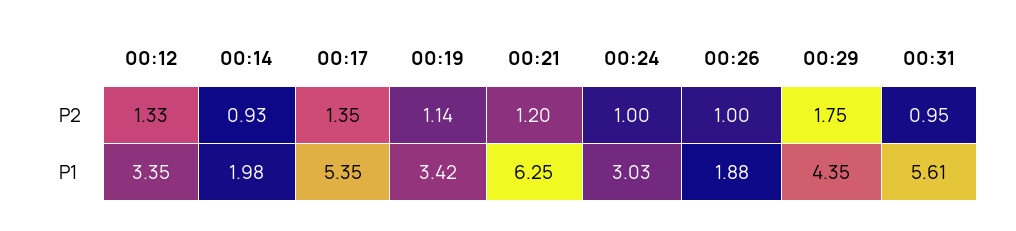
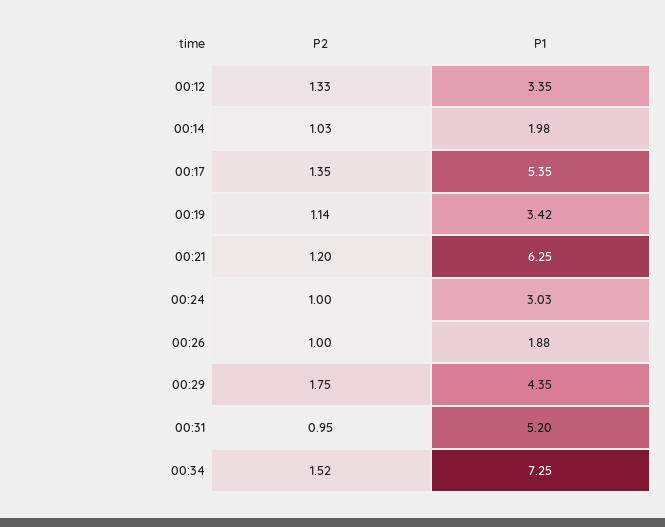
00:14, P2: 0.93 -> 1.03
00:31, P1: 5.61 -> 5.2
00:34, P2: none -> 1.52
00:34, P1: none -> 7.25

